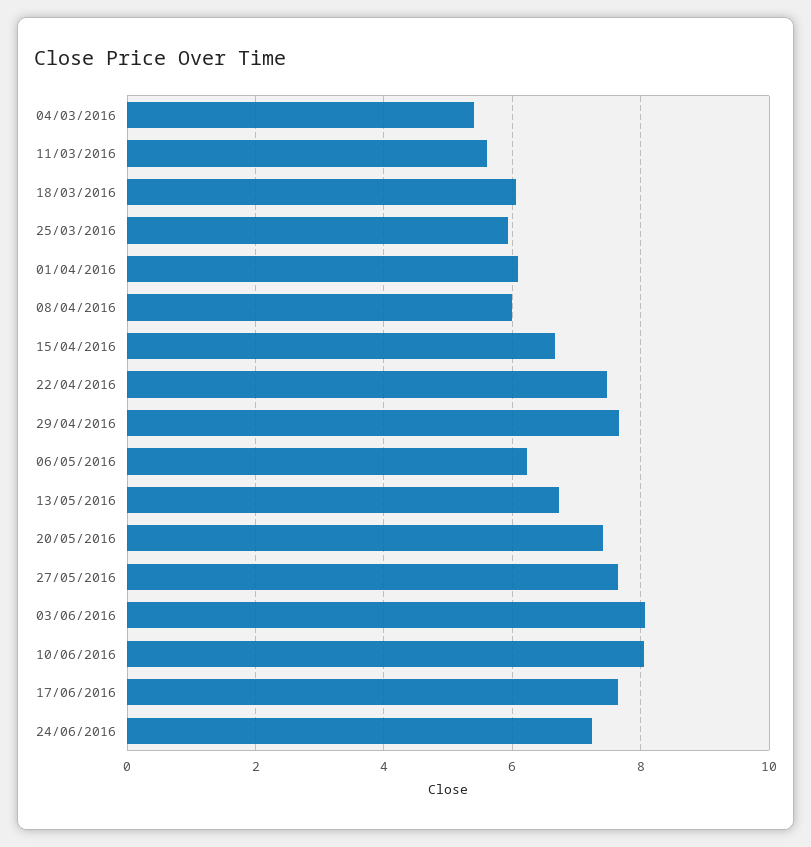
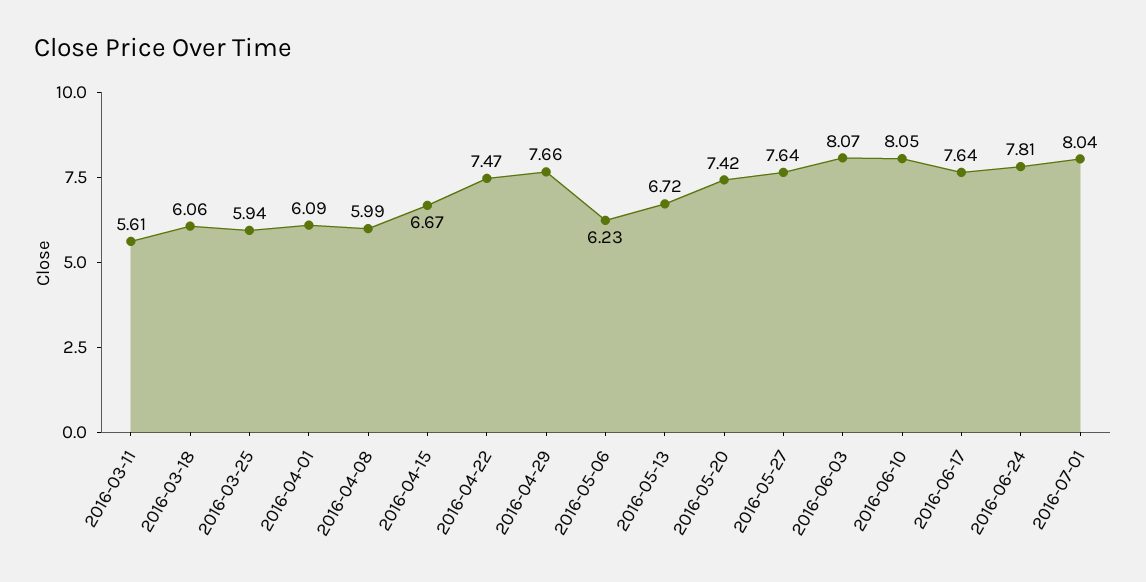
04/03/2016: 5.4 -> none
24/06/2016: 7.2 -> 7.81
2016-07-01: none -> 8.04

